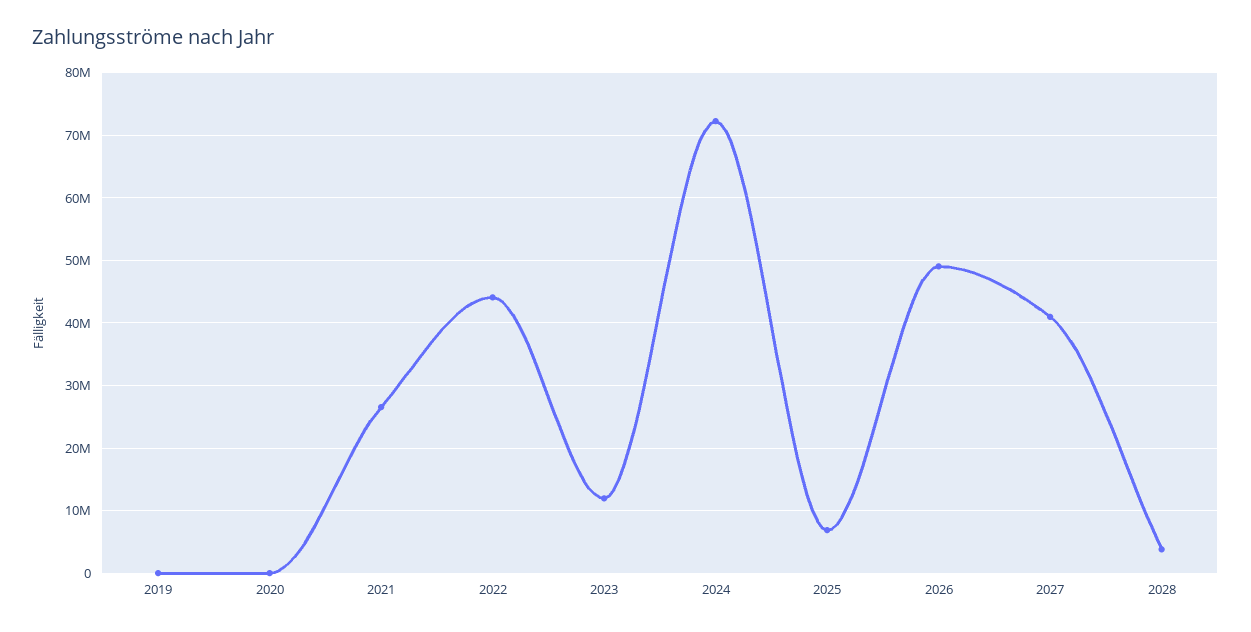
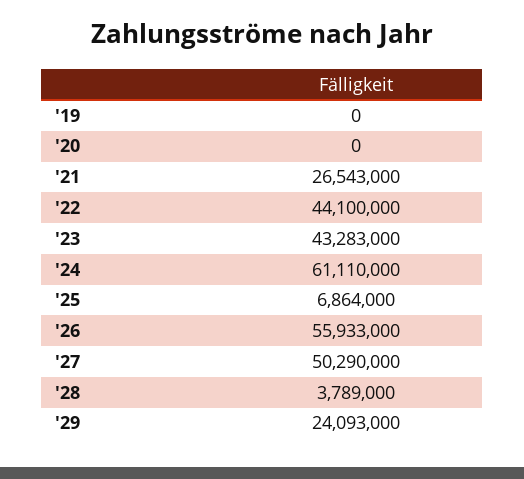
2023: 12000000 -> 43283000
2024: 72000000 -> 61110000
2026: 49000000 -> 55933000
2027: 41000000 -> 50290000
'29: none -> 24093000

